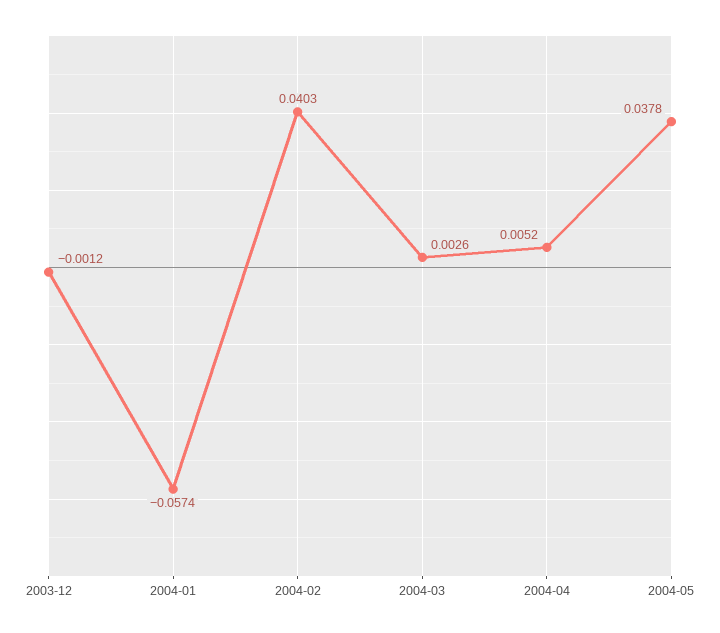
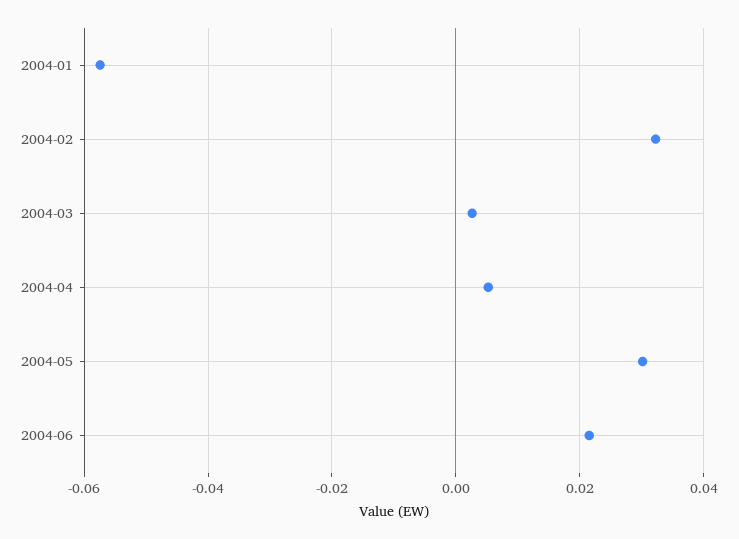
2003-12: -0.0012 -> none
2004-02: 0.0403 -> 0.032
2004-05: 0.0378 -> 0.03
2004-06: none -> 0.022

